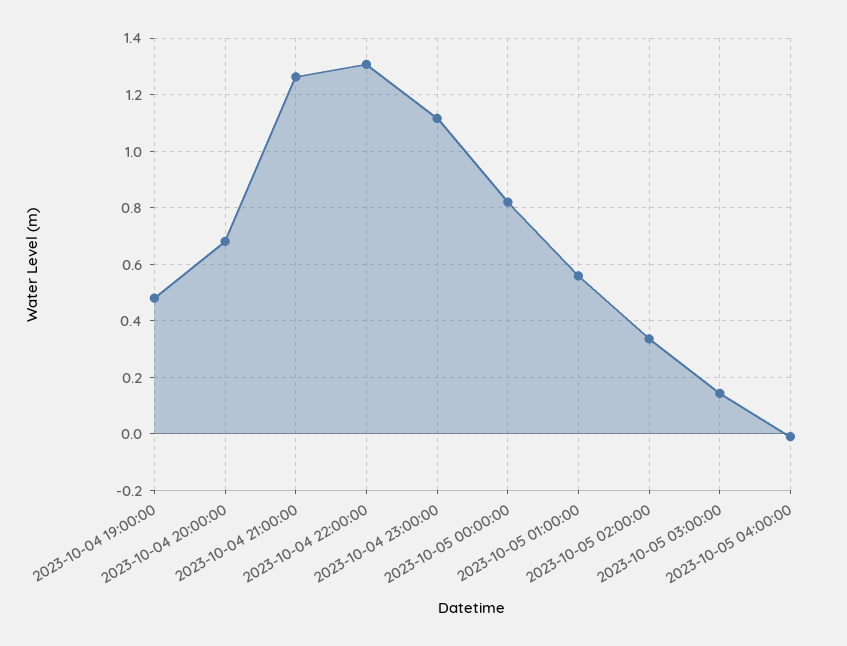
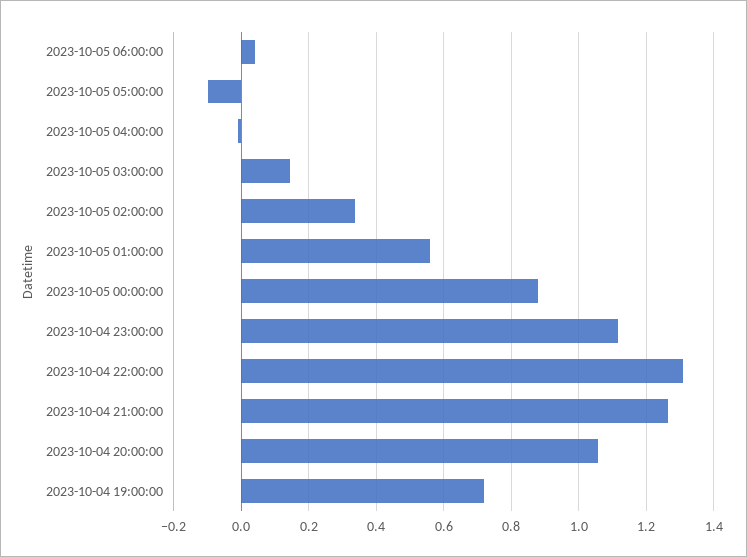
2023-10-04 19:00:00: 0.475 -> 0.72
2023-10-04 20:00:00: 0.675 -> 1.06
2023-10-05 00:00:00: 0.825 -> 0.88
2023-10-05 06:00:00: none -> 0.04
2023-10-05 05:00:00: none -> -0.1

